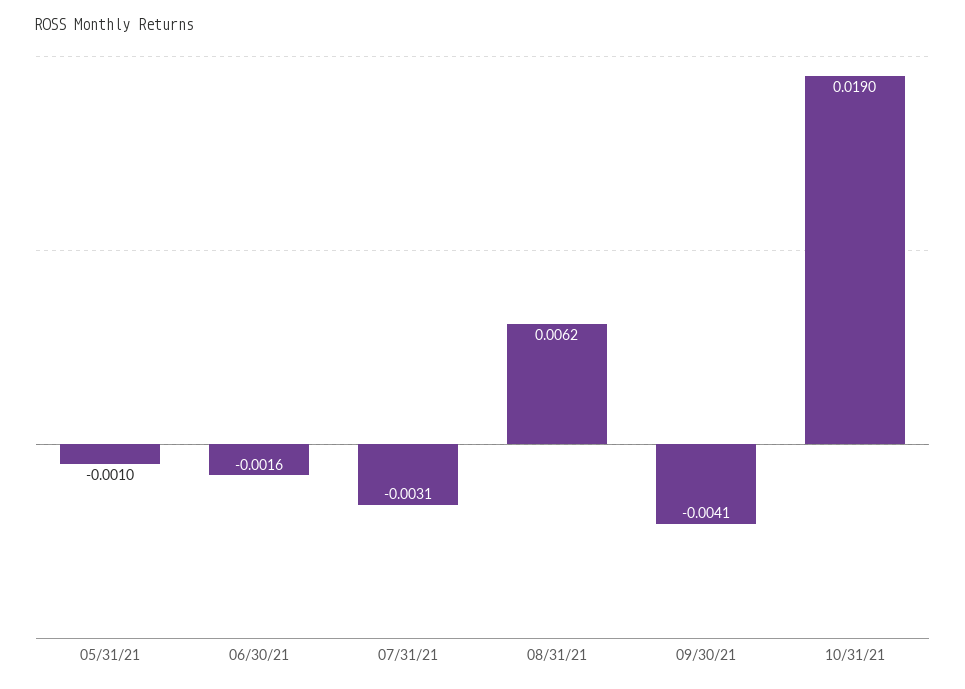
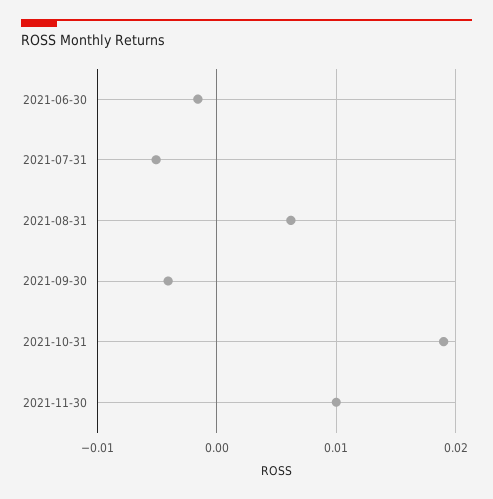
05/31/21: -0.001 -> none
07/31/21: -0.0031 -> -0.005
2021-11-30: none -> 0.01

